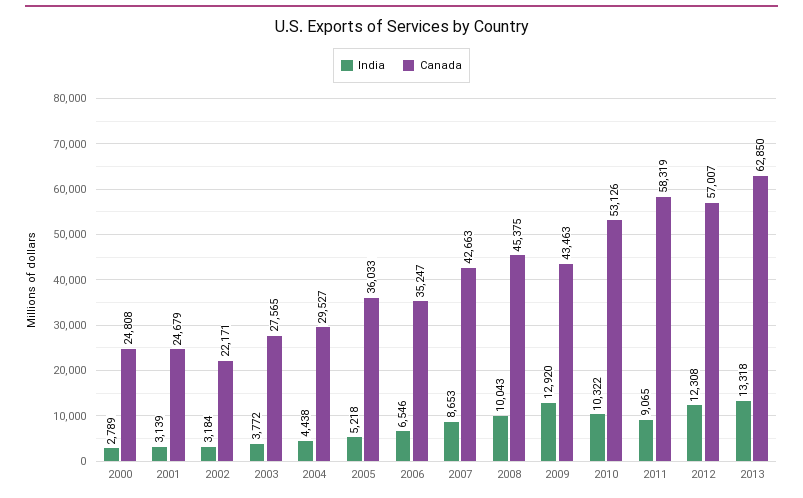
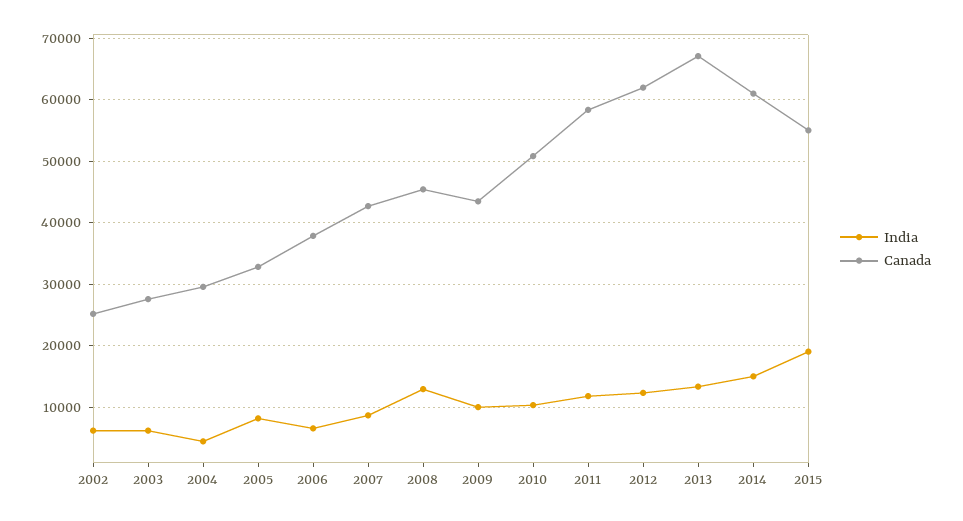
India, 2000: 2789 -> none
Canada, 2000: 24808 -> none
India, 2001: 3139 -> none
Canada, 2001: 24679 -> none
India, 2002: 3184 -> 6000
Canada, 2002: 22171 -> 25000
India, 2003: 3772 -> 6000
India, 2005: 5218 -> 8000
Canada, 2005: 36033 -> 33000
Canada, 2006: 35247 -> 38000
India, 2008: 10043 -> 13000
India, 2009: 12920 -> 10000
Canada, 2010: 53126 -> 51000
India, 2011: 9065 -> 12000
Canada, 2012: 57007 -> 62000
Canada, 2013: 62850 -> 67000
India, 2014: none -> 15000
Canada, 2014: none -> 61000
India, 2015: none -> 19000
Canada, 2015: none -> 55000

